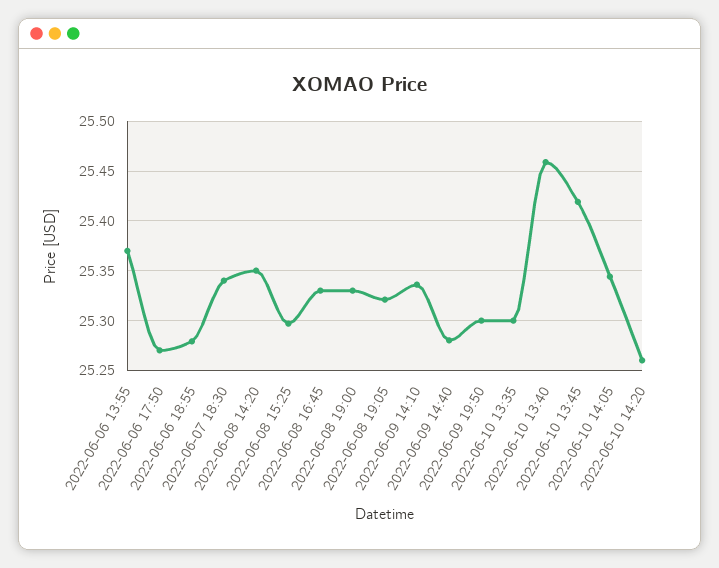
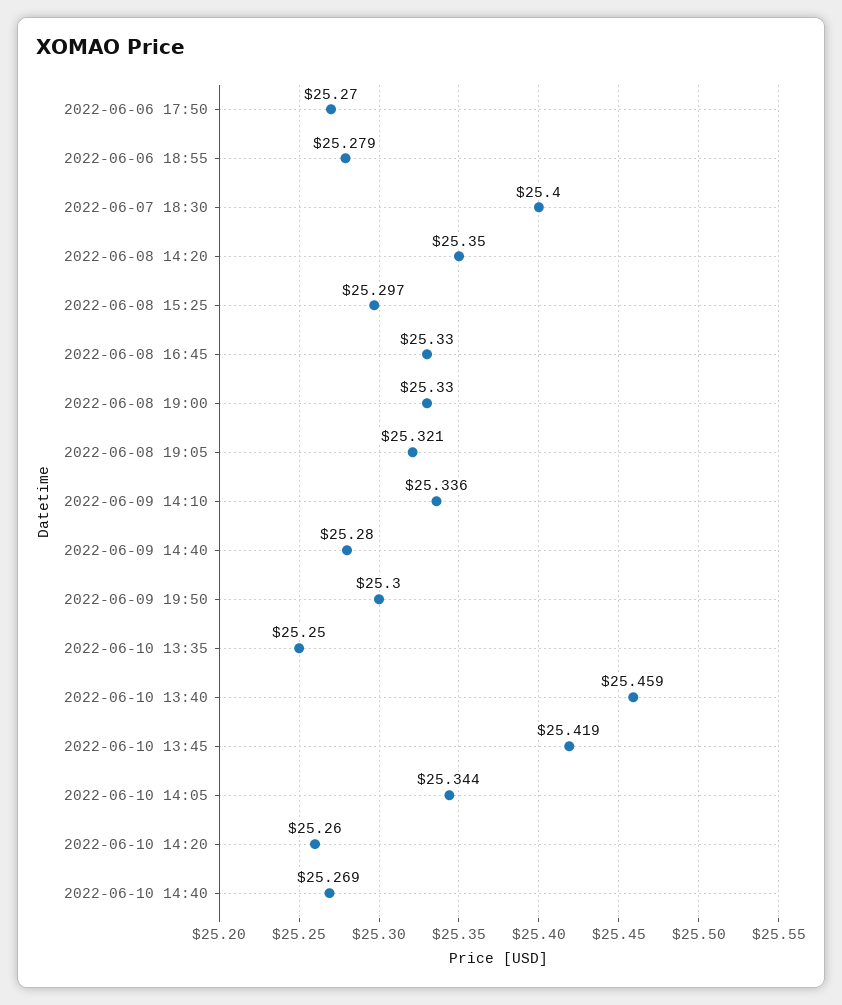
2022-06-06 13:55: 25.37 -> none
2022-06-07 18:30: 25.34 -> 25.4
2022-06-10 13:35: 25.3 -> 25.25
2022-06-10 14:40: none -> 25.269

